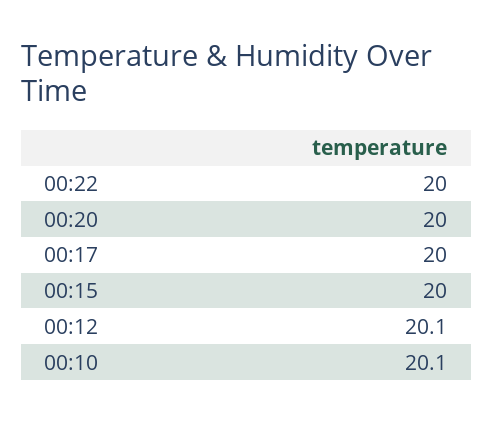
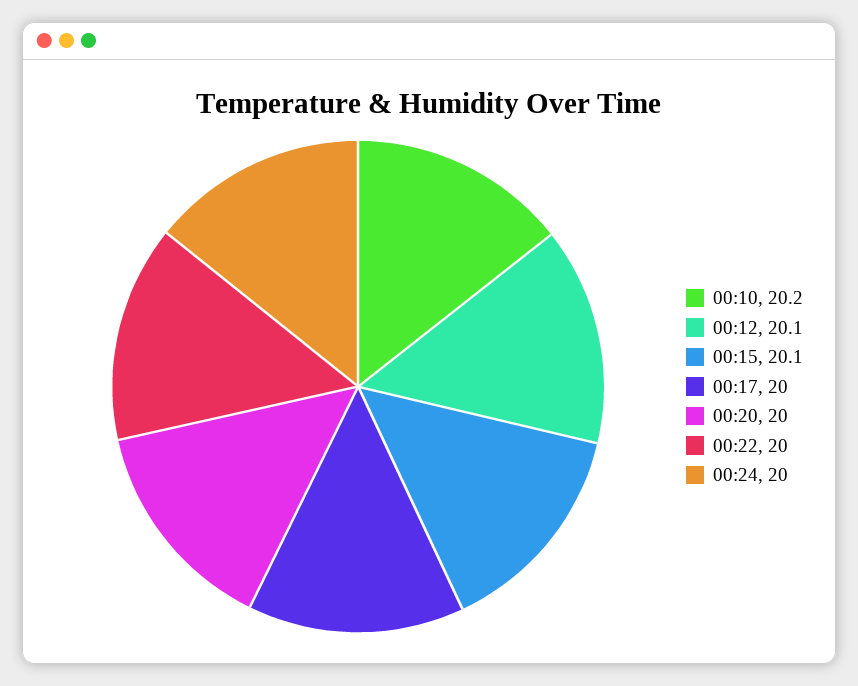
00:15: 20 -> 20.1
00:10: 20.1 -> 20.2
00:24: none -> 20

